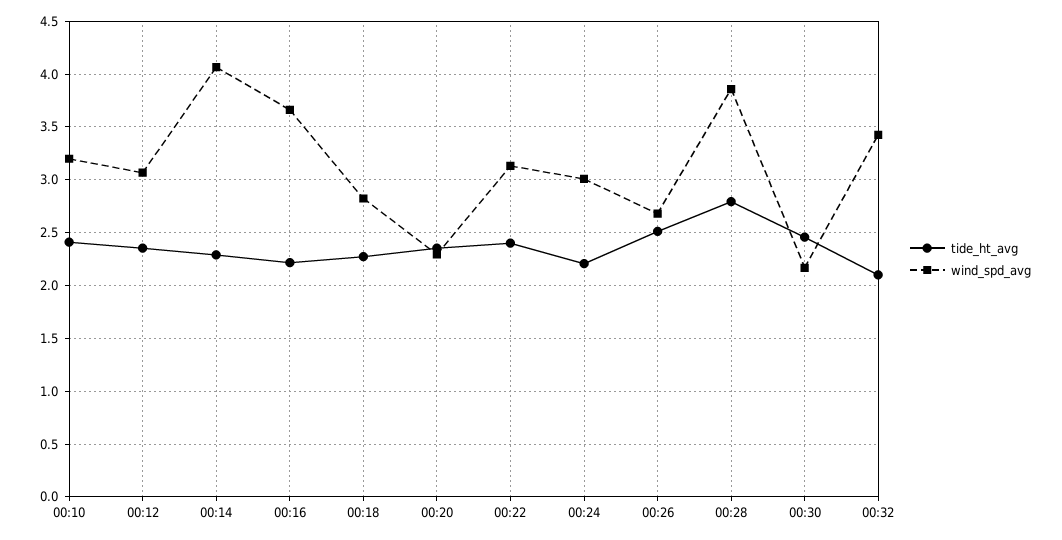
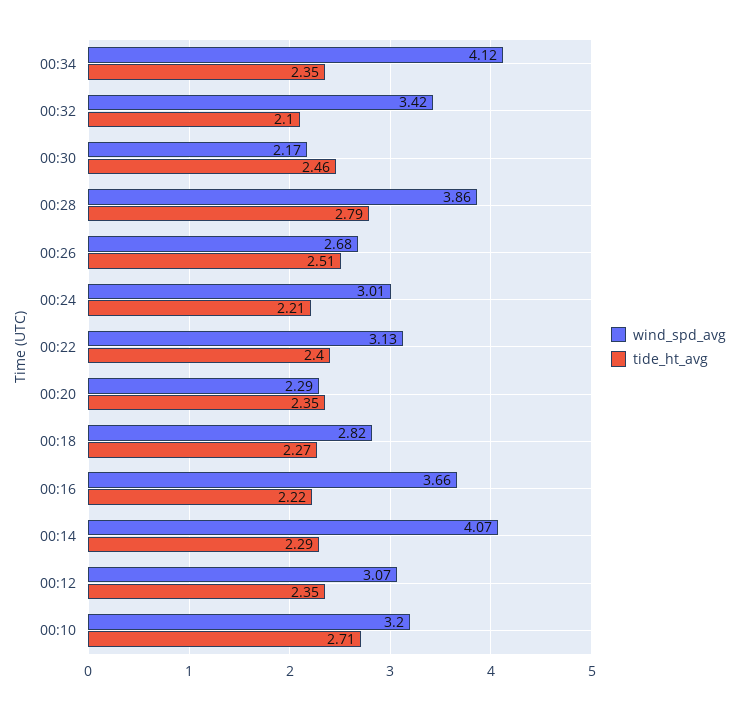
tide_ht_avg, 00:10: 2.4 -> 2.71
wind_spd_avg, 00:34: none -> 4.12
tide_ht_avg, 00:34: none -> 2.35

